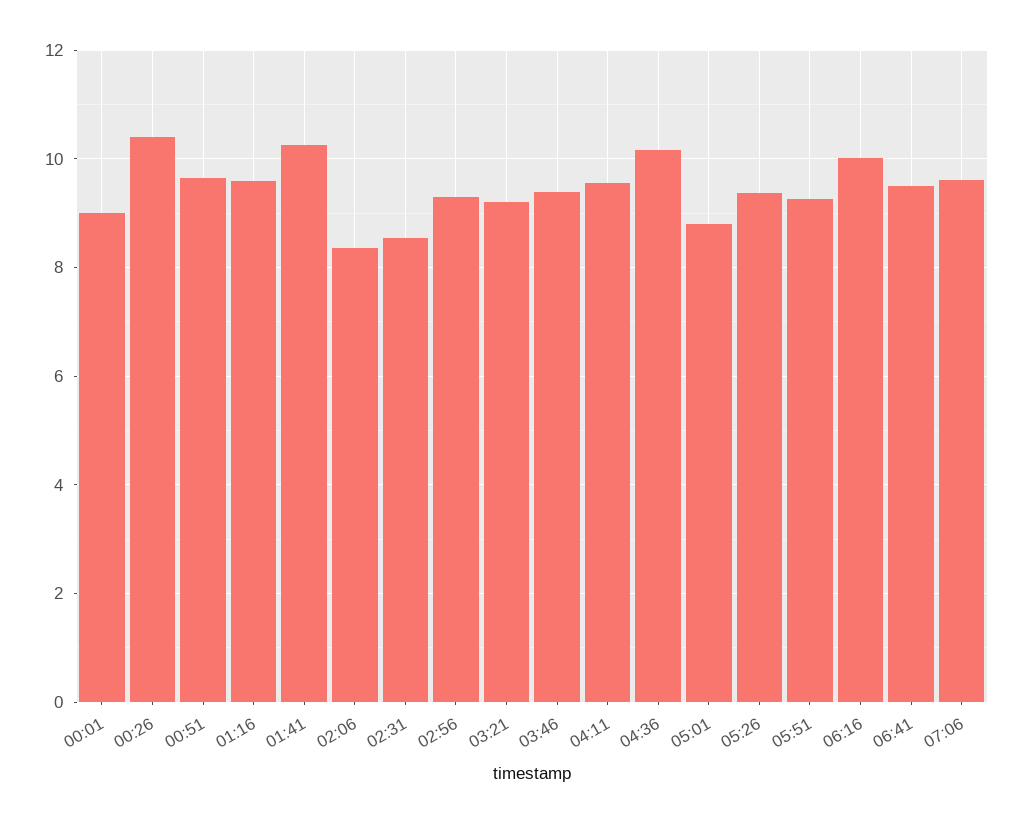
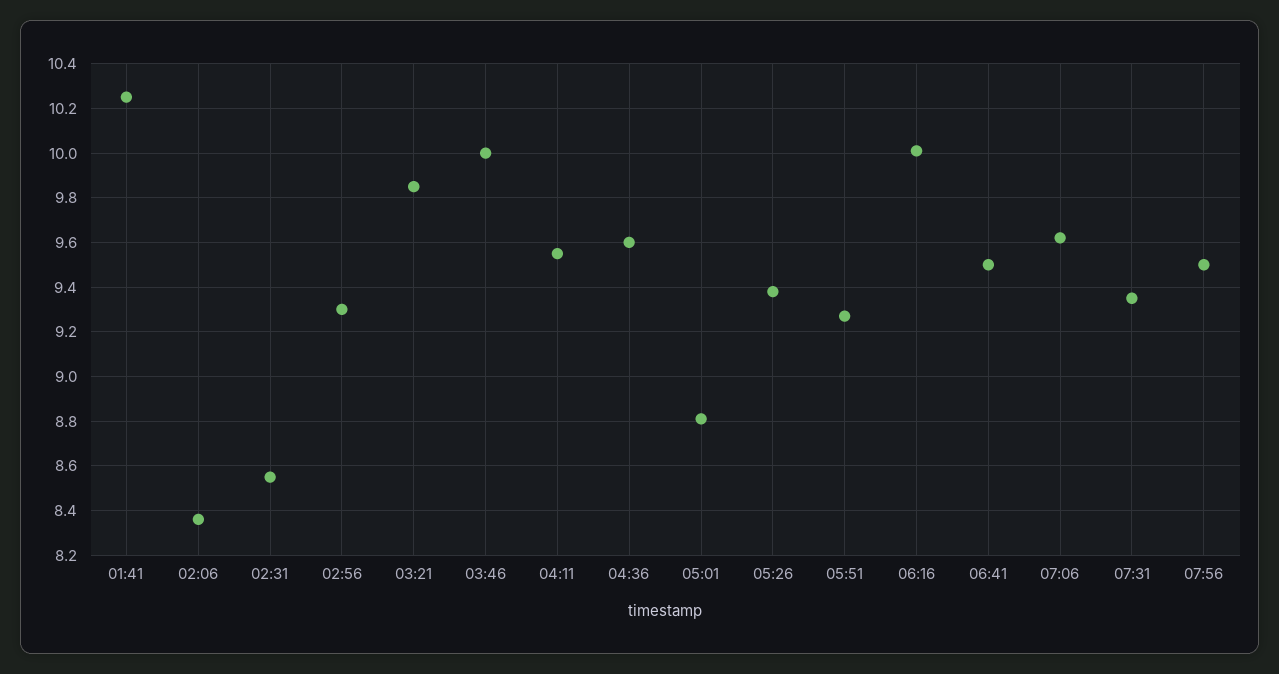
00:01: 9 -> none
00:26: 10.4 -> none
00:51: 9.6 -> none
01:16: 9.6 -> none
03:21: 9.2 -> 9.85
03:46: 9.4 -> 10
04:36: 10.2 -> 9.6
07:31: none -> 9.35
07:56: none -> 9.5

